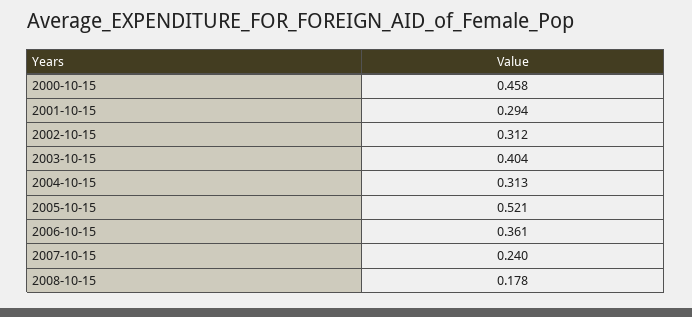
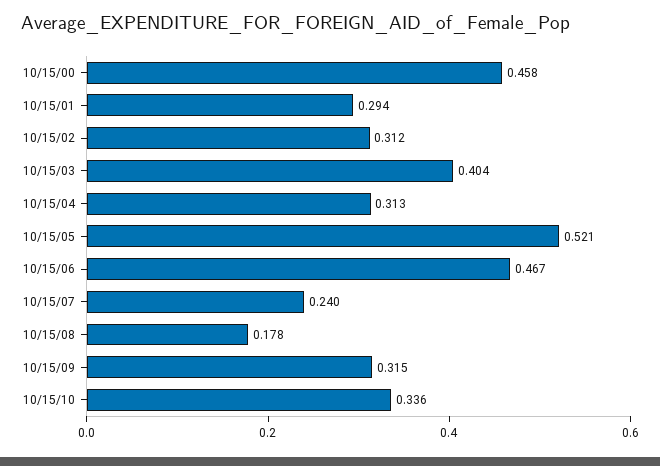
2006-10-15: 0.361 -> 0.467
10/15/09: none -> 0.315
10/15/10: none -> 0.336

